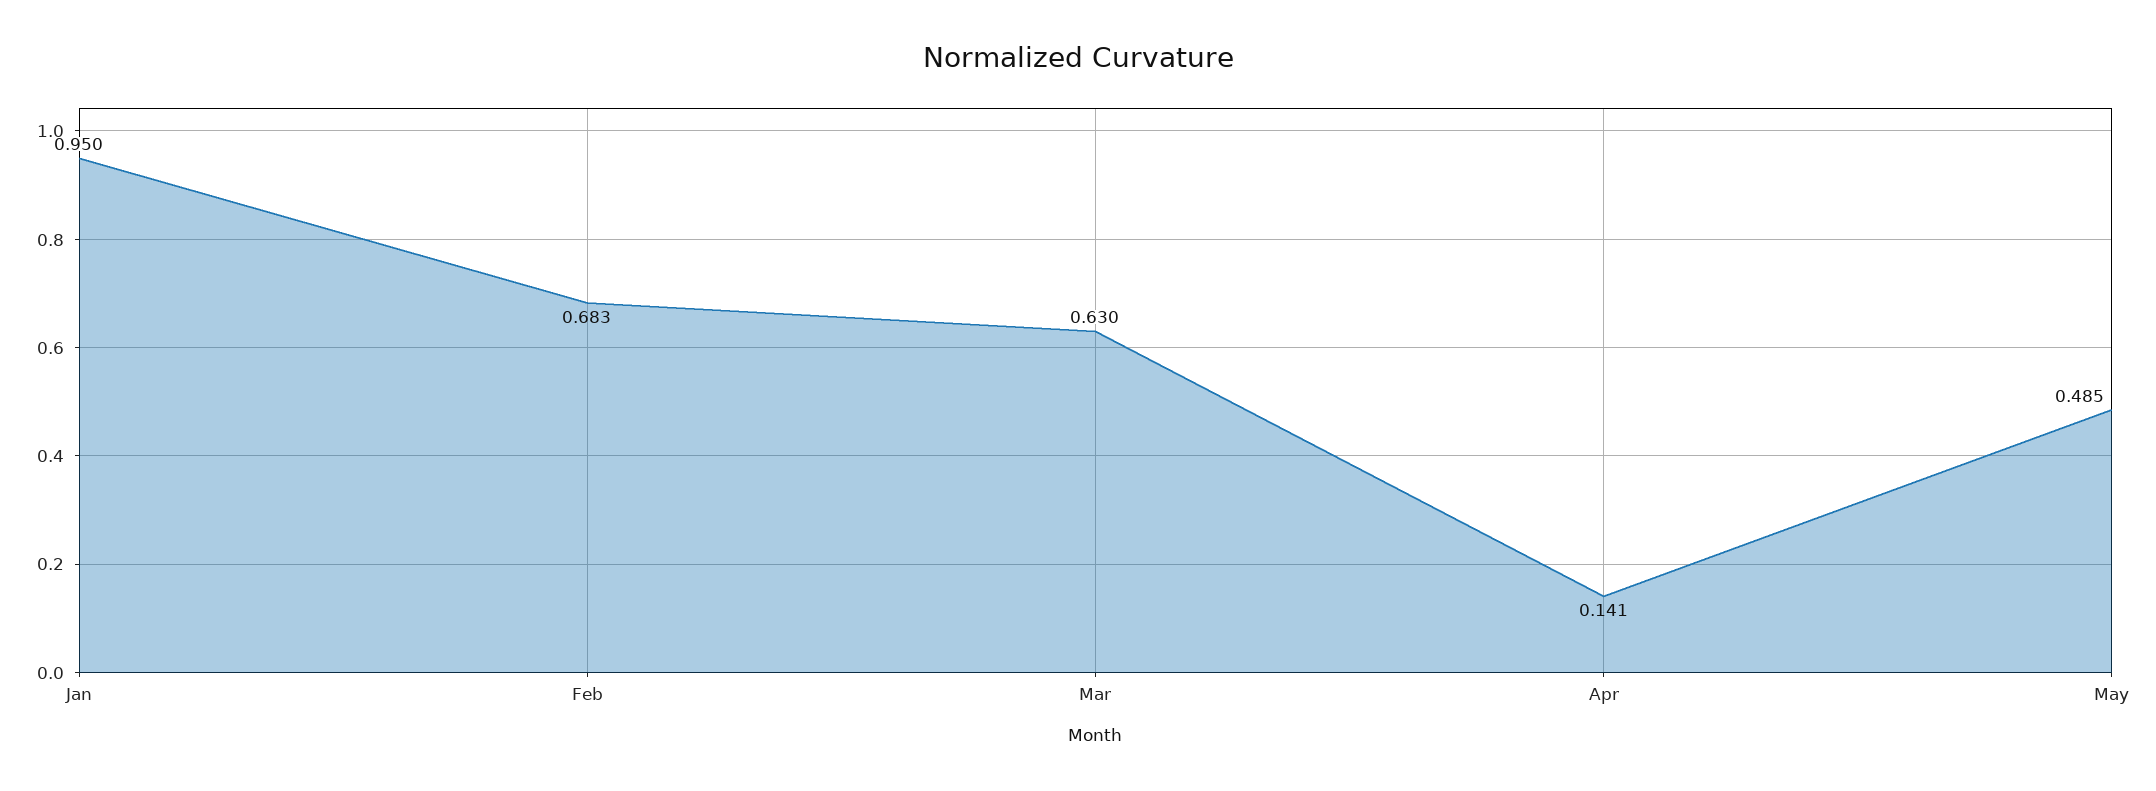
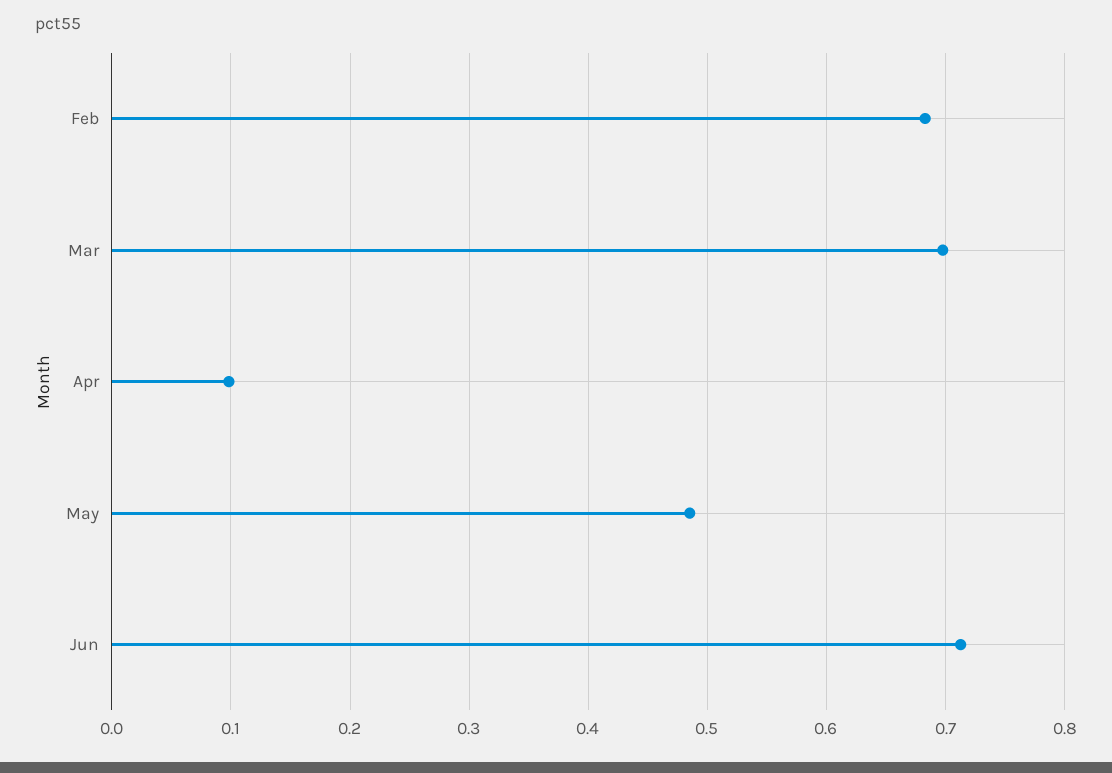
Jan: 0.95 -> none
Mar: 0.63 -> 0.7
Apr: 0.141 -> 0.1
Jun: none -> 0.71

